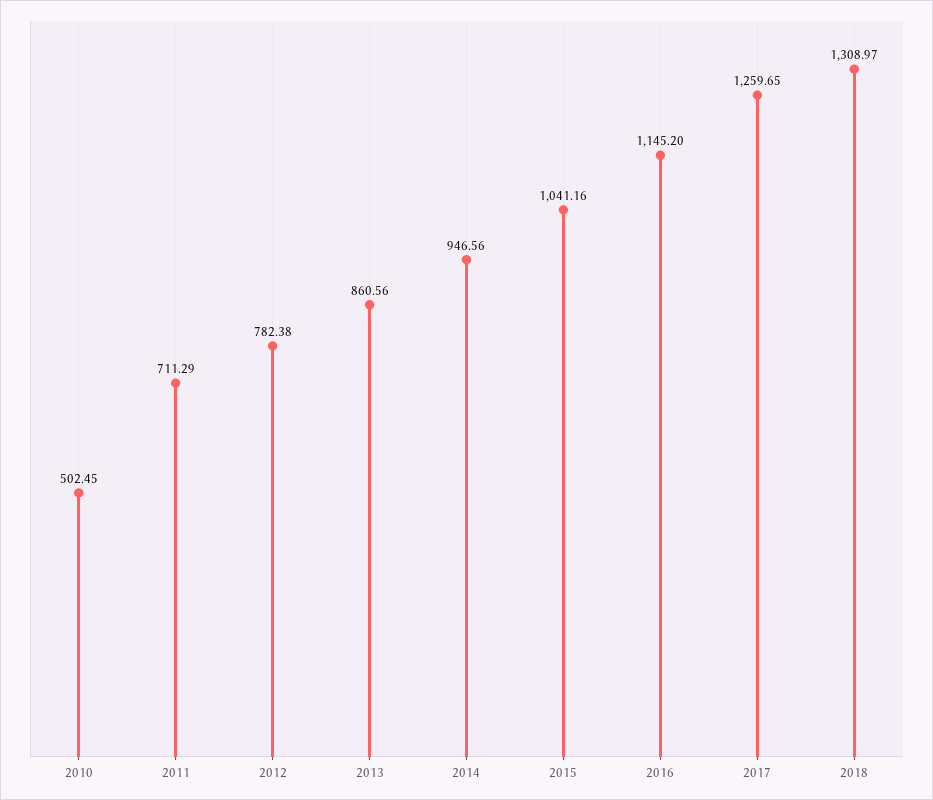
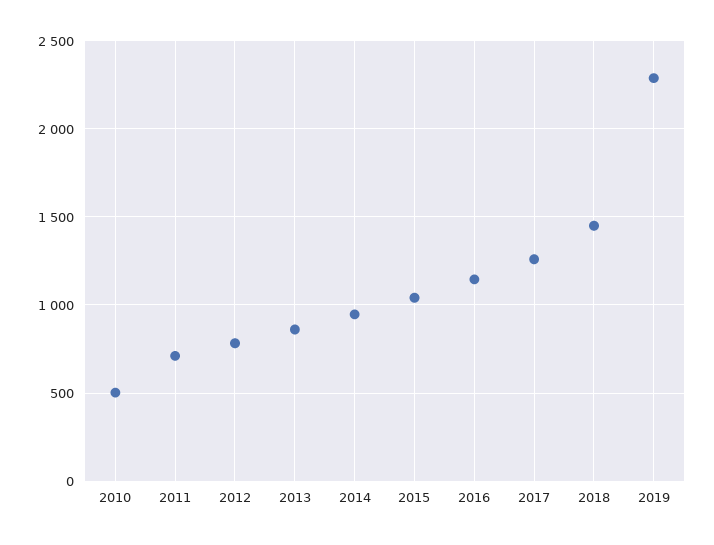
2018: 1308.97 -> 1450
2019: none -> 2300

